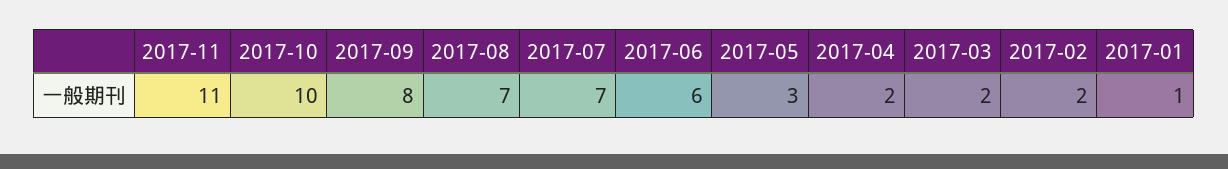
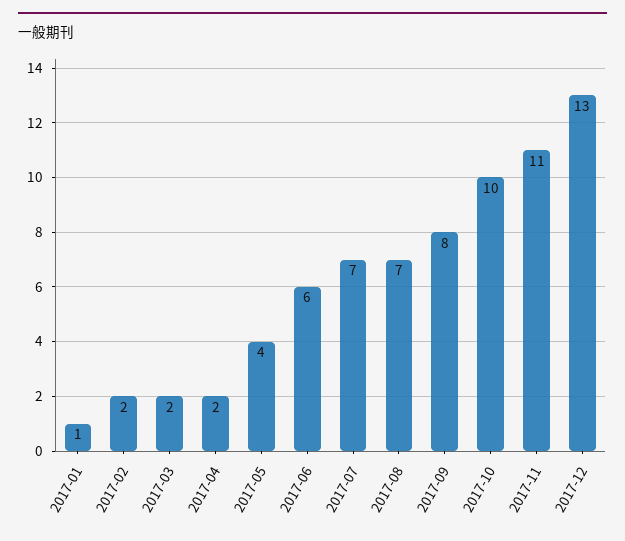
2017-05: 3 -> 4
2017-12: none -> 13

